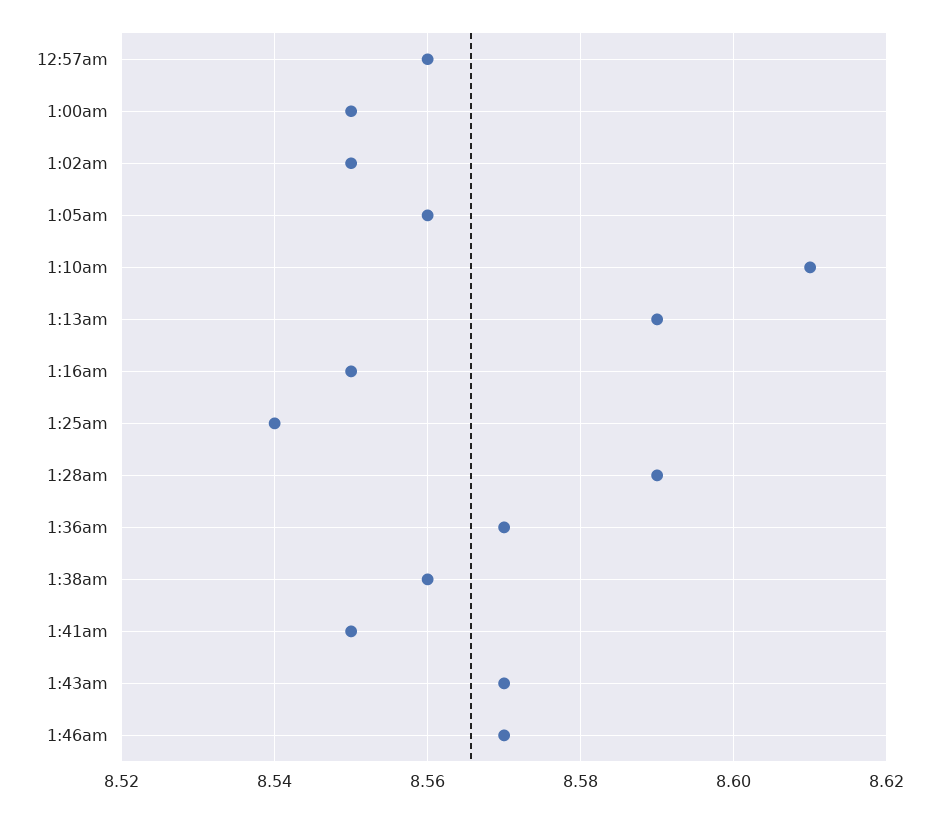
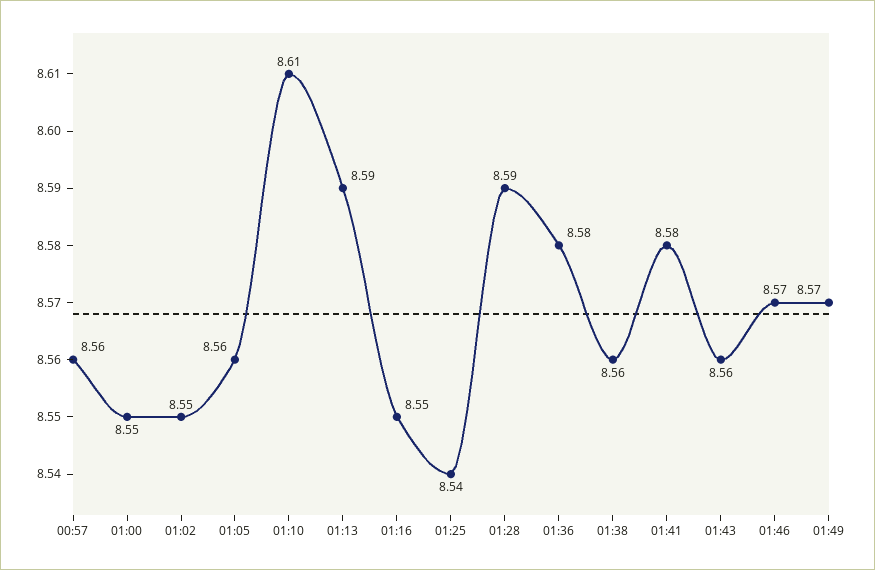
1:36am: 8.57 -> 8.58
1:41am: 8.55 -> 8.58
1:43am: 8.57 -> 8.56
01:49: none -> 8.57

